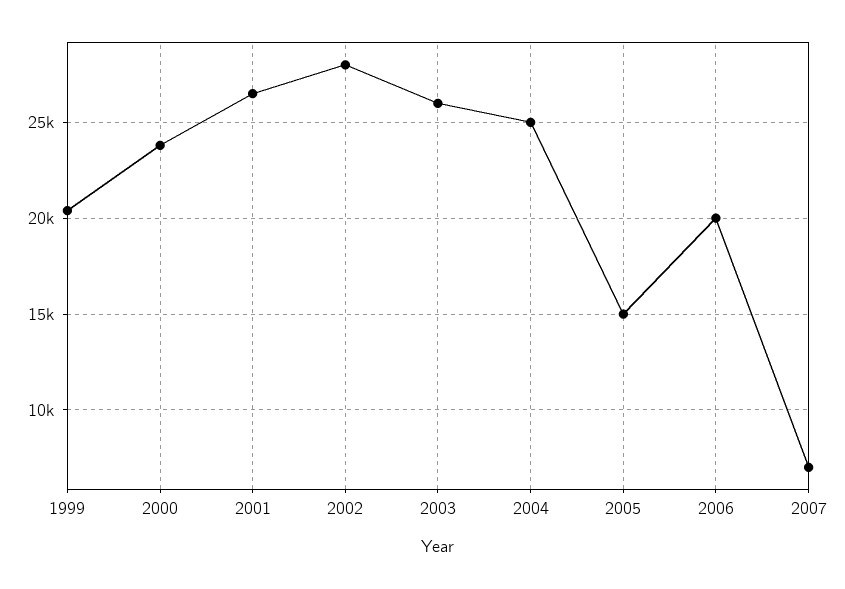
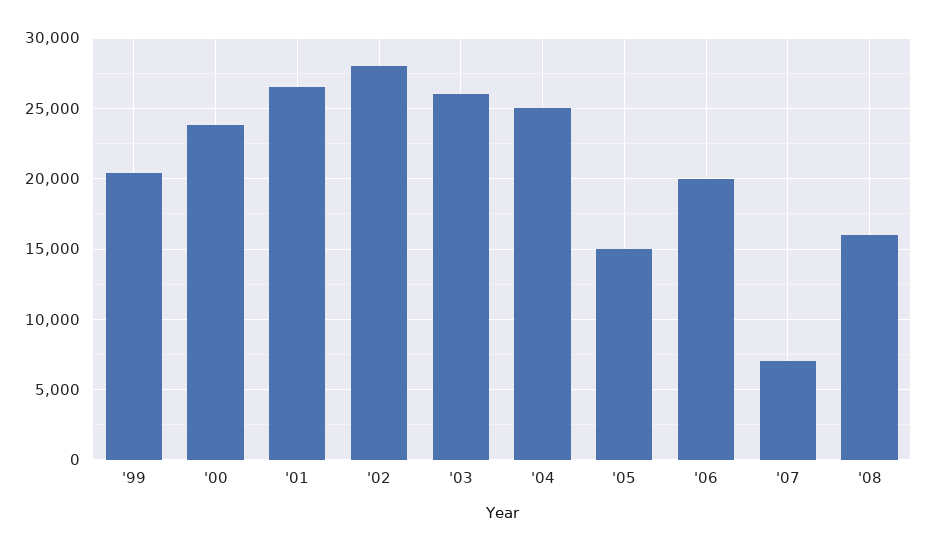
'08: none -> 16000

